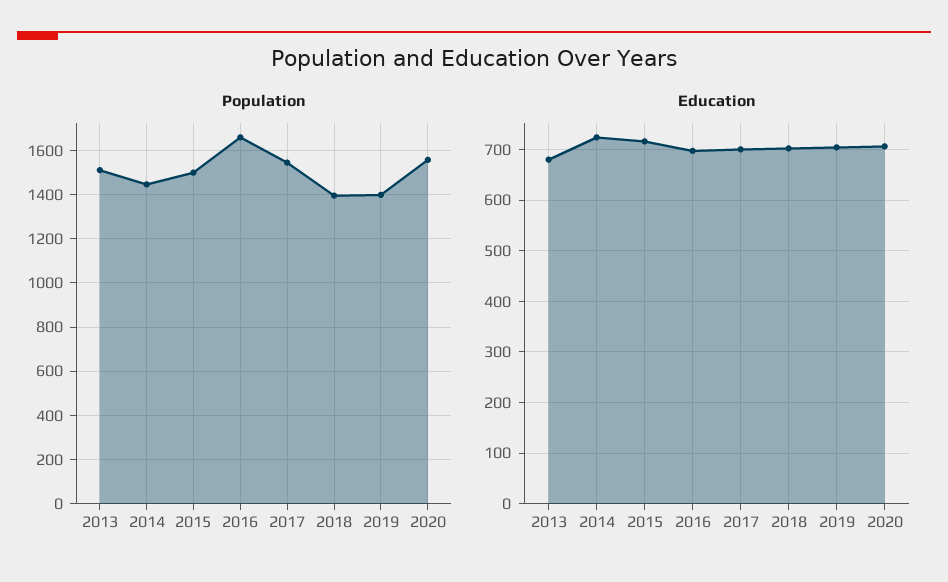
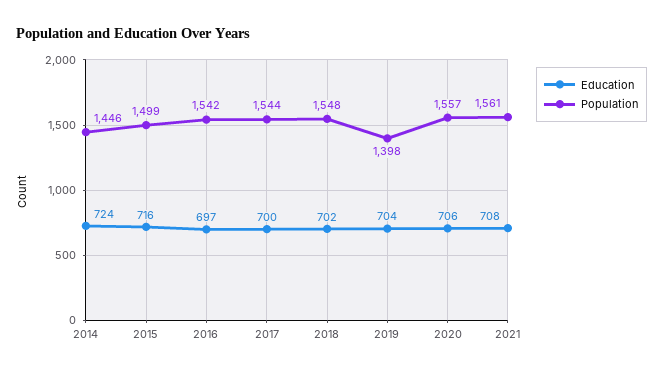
Population, 2013: 1500 -> none
Population, 2016: 1650 -> 1542
Population, 2018: 1400 -> 1548
Education, 2013: 680 -> none
Education, 2021: none -> 708
Population, 2021: none -> 1561

